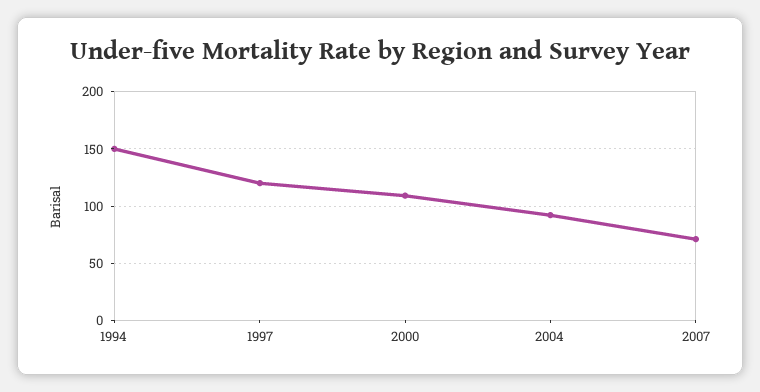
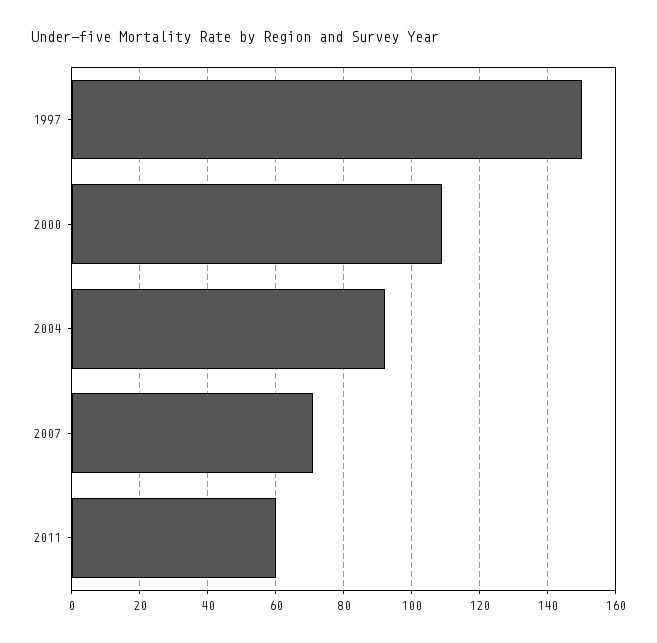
1994: 150 -> none
1997: 120 -> 150
2011: none -> 60

